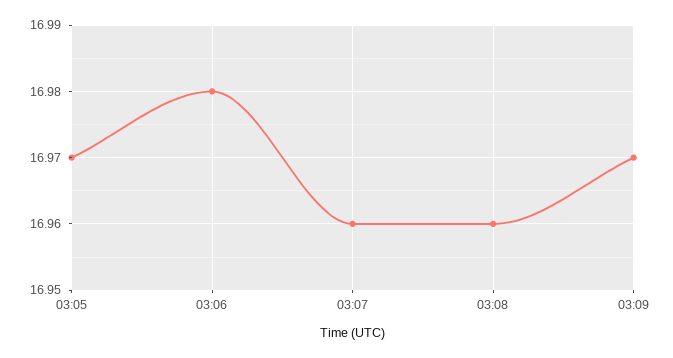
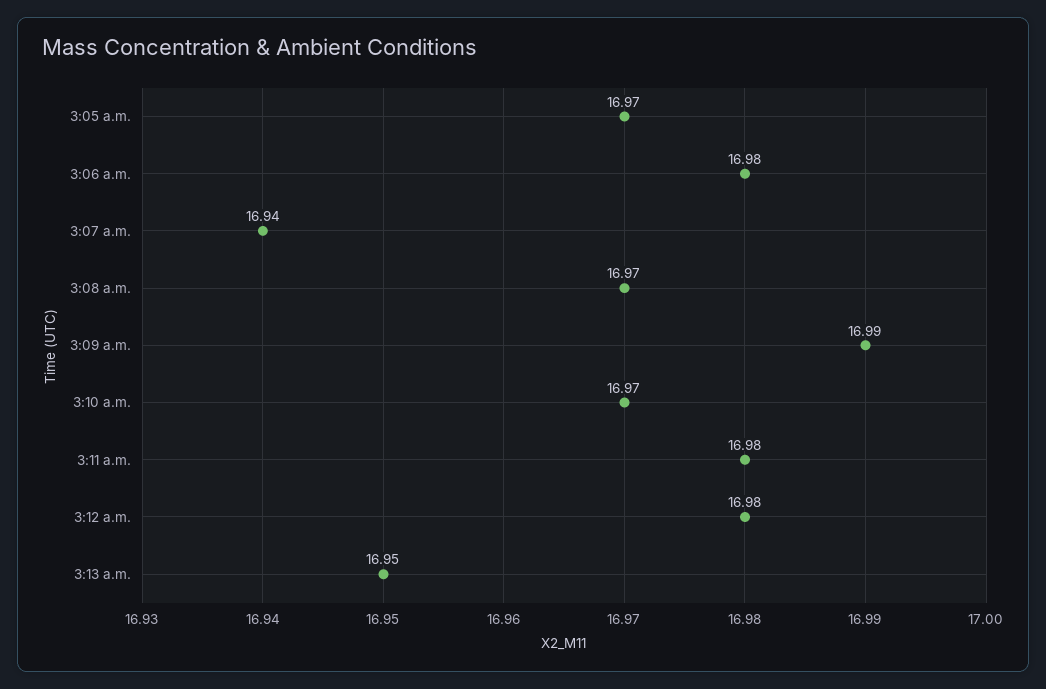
03:07: 16.96 -> 16.94
03:08: 16.96 -> 16.97
03:09: 16.97 -> 16.99
3:10 a.m.: none -> 16.97
3:11 a.m.: none -> 16.98
3:12 a.m.: none -> 16.98
3:13 a.m.: none -> 16.95

